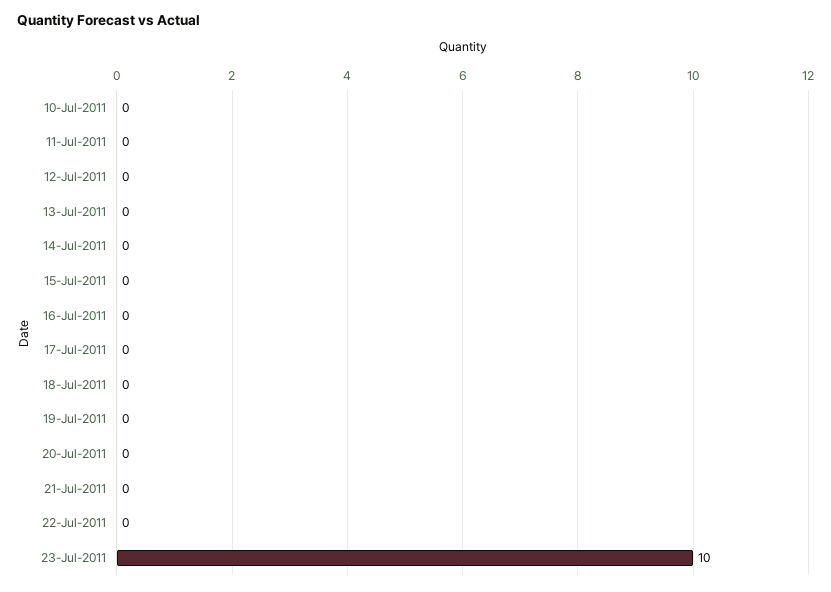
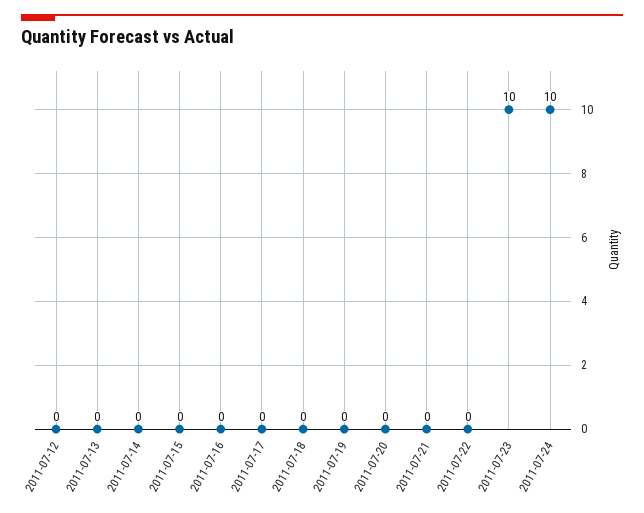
10-Jul-2011: 0 -> none
11-Jul-2011: 0 -> none
2011-07-24: none -> 10

